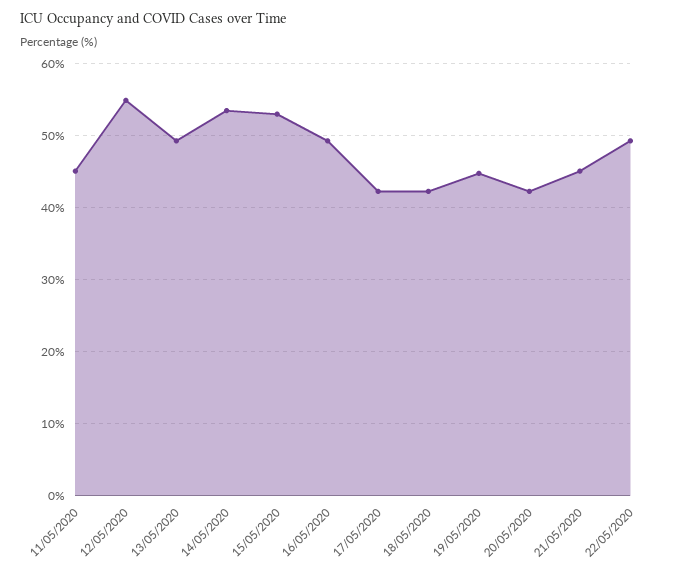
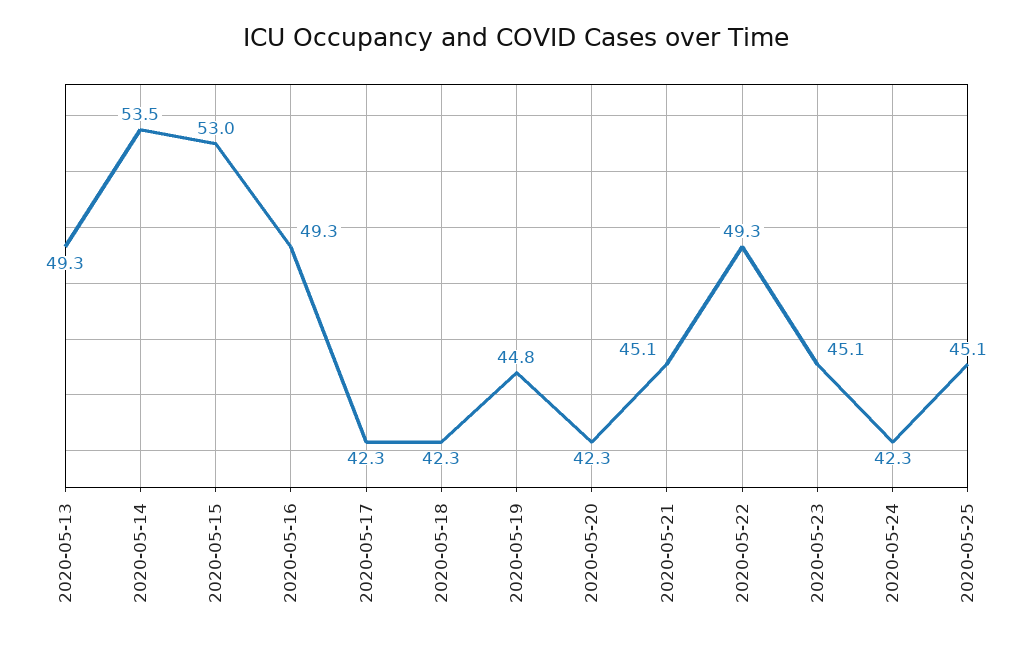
11/05/2020: 45 -> none
12/05/2020: 55 -> none
2020-05-23: none -> 45.1
2020-05-24: none -> 42.3
2020-05-25: none -> 45.1

